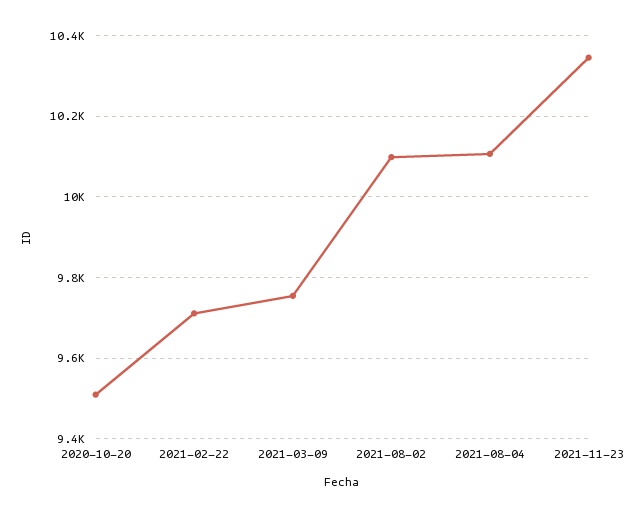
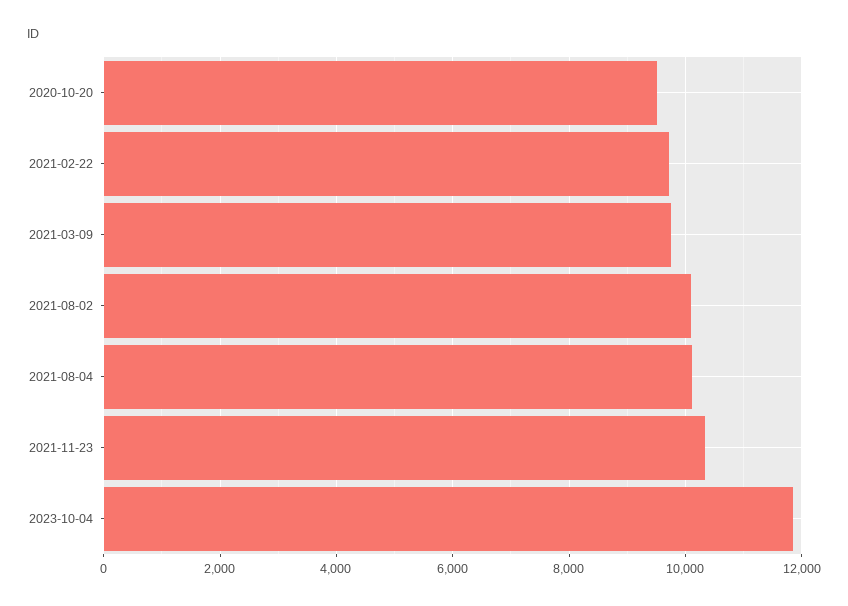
2023-10-04: none -> 11800

